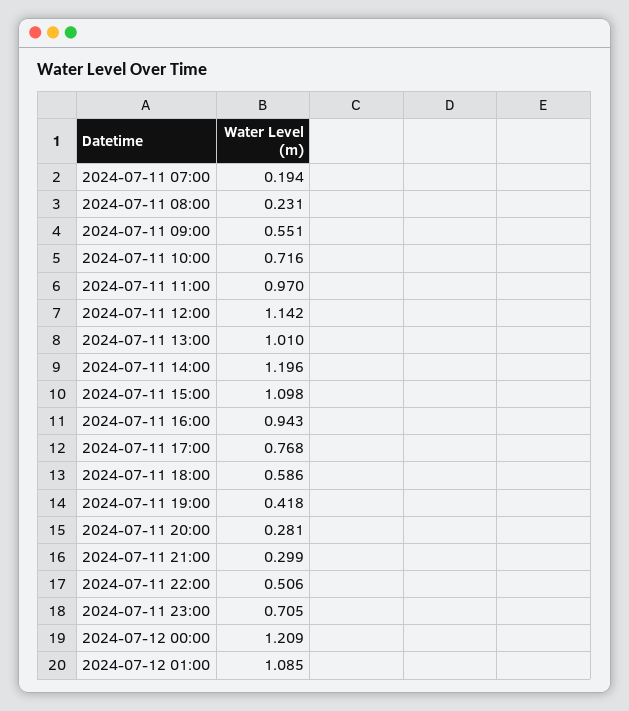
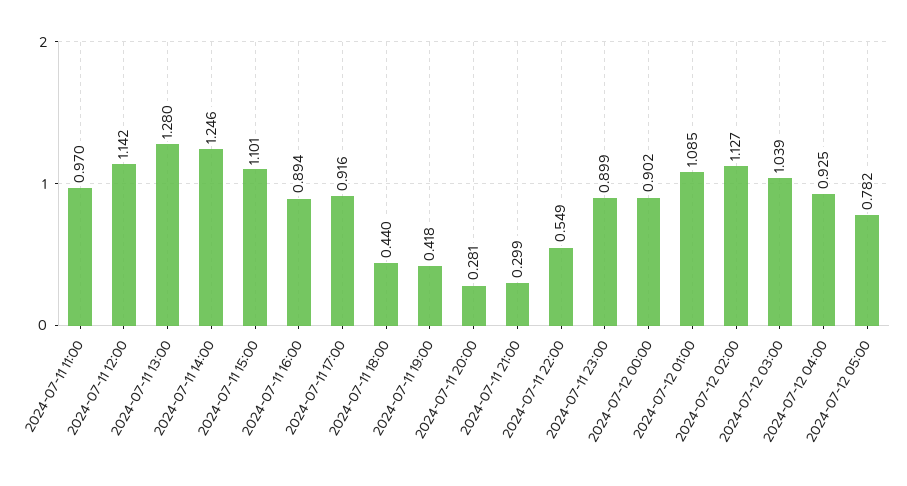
2024-07-11 07:00: 0.194 -> none
2024-07-11 08:00: 0.231 -> none
2024-07-11 09:00: 0.551 -> none
2024-07-11 10:00: 0.716 -> none
2024-07-11 13:00: 1.01 -> 1.28
2024-07-11 14:00: 1.196 -> 1.246
2024-07-11 15:00: 1.098 -> 1.101
2024-07-11 16:00: 0.943 -> 0.894
2024-07-11 17:00: 0.768 -> 0.916
2024-07-11 18:00: 0.586 -> 0.44
2024-07-11 22:00: 0.506 -> 0.549
2024-07-11 23:00: 0.705 -> 0.899
2024-07-12 00:00: 1.209 -> 0.902
2024-07-12 02:00: none -> 1.127
2024-07-12 03:00: none -> 1.039
2024-07-12 04:00: none -> 0.925
2024-07-12 05:00: none -> 0.782

